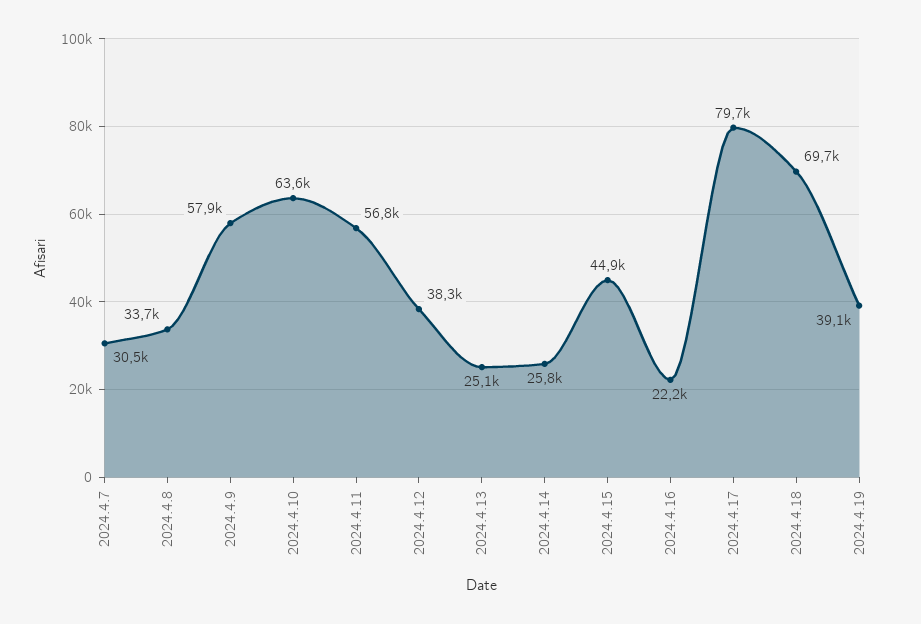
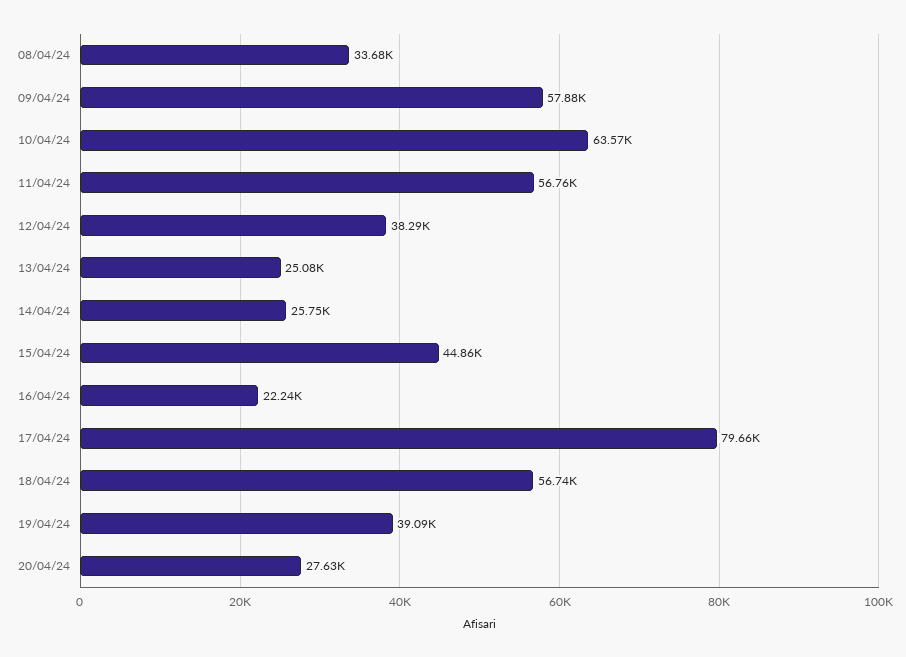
2024.4.7: 30500 -> none
2024.4.18: 69700 -> 56740
20/04/24: none -> 27630

